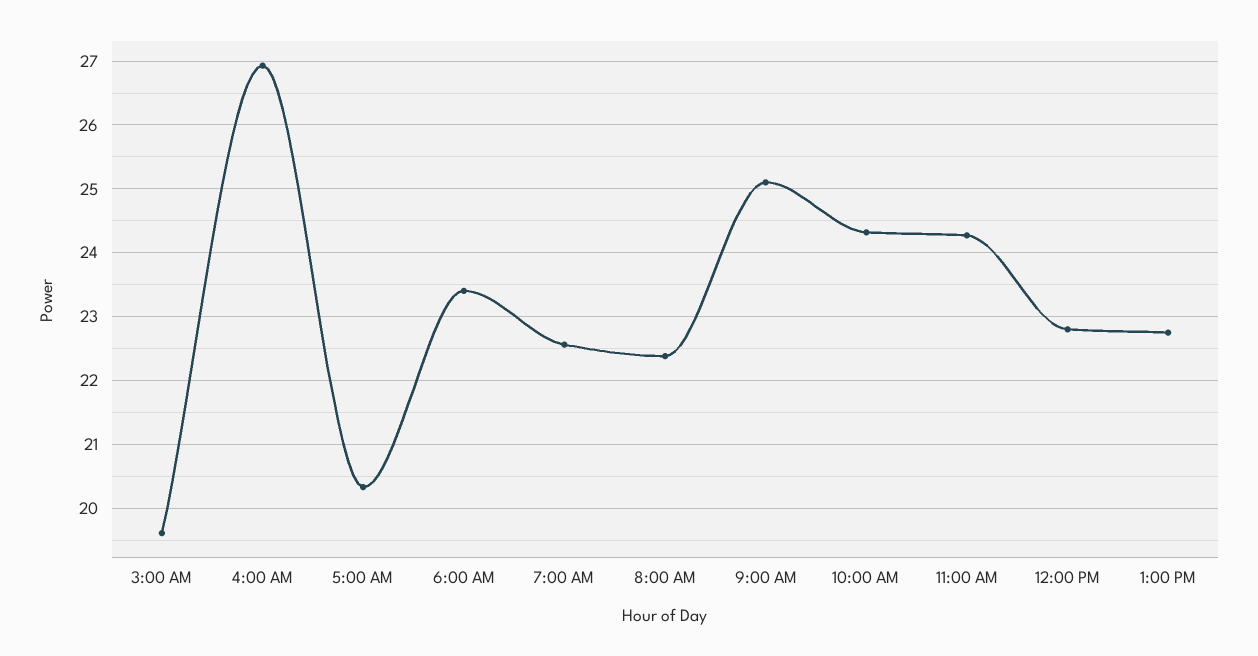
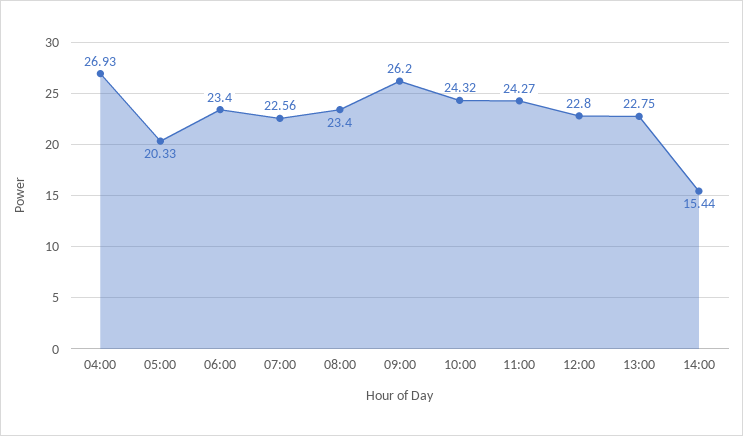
3:00 AM: 19.6 -> none
8:00 AM: 22.4 -> 23.4
9:00 AM: 25.1 -> 26.2
14:00: none -> 15.44

